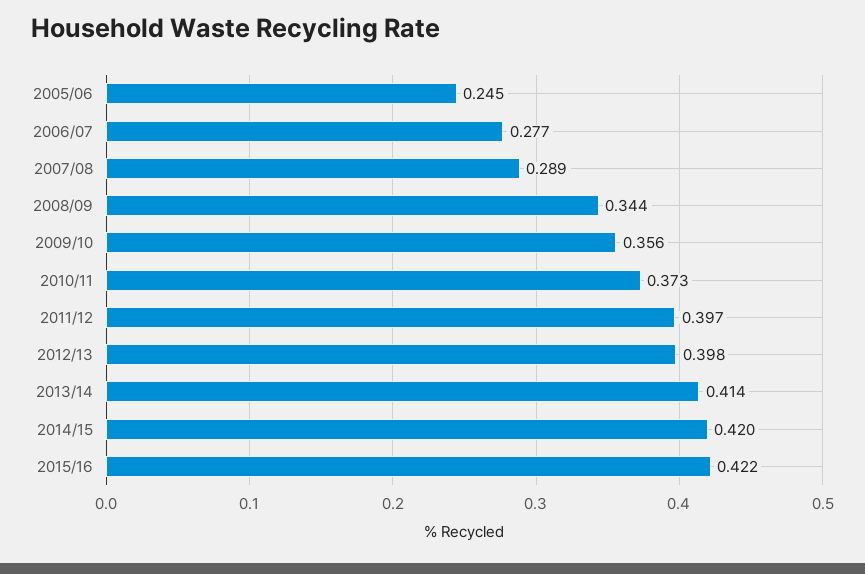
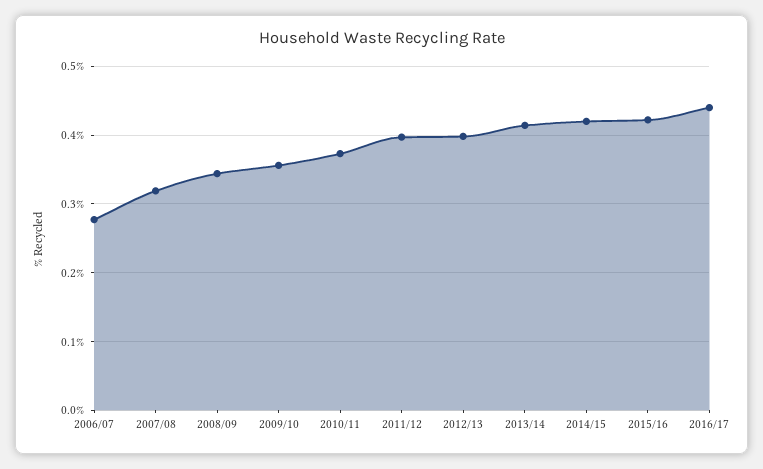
2005/06: 0.245 -> none
2007/08: 0.289 -> 0.32
2016/17: none -> 0.44

